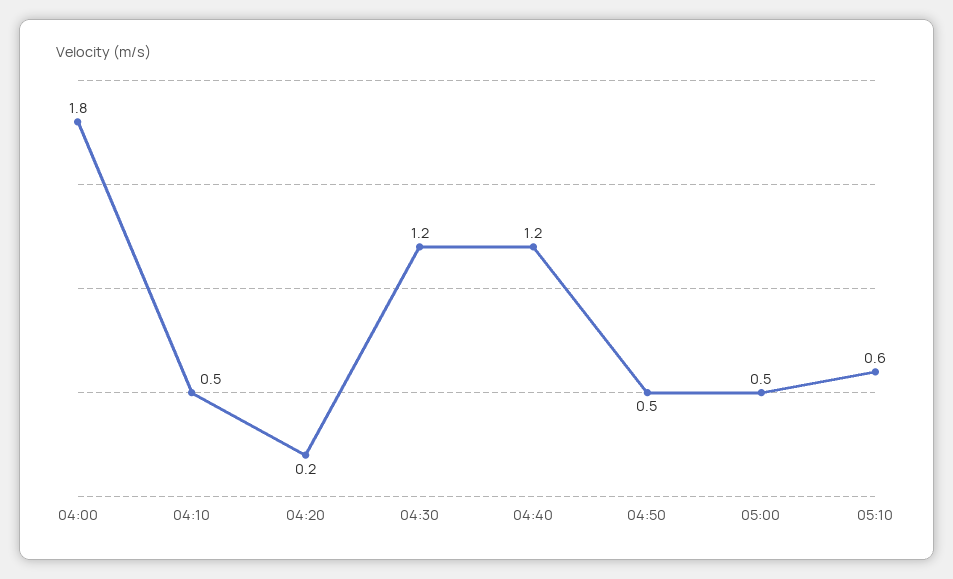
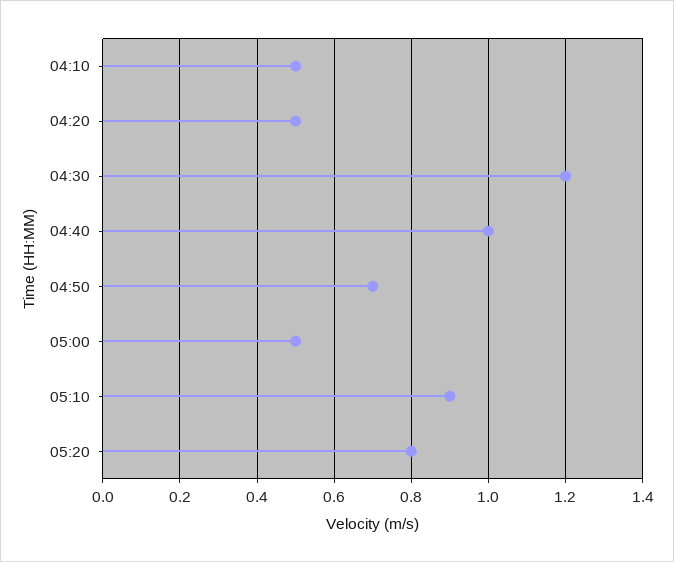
04:00: 1.8 -> none
04:20: 0.2 -> 0.5
04:40: 1.2 -> 1
04:50: 0.5 -> 0.7
05:10: 0.6 -> 0.9
05:20: none -> 0.8

